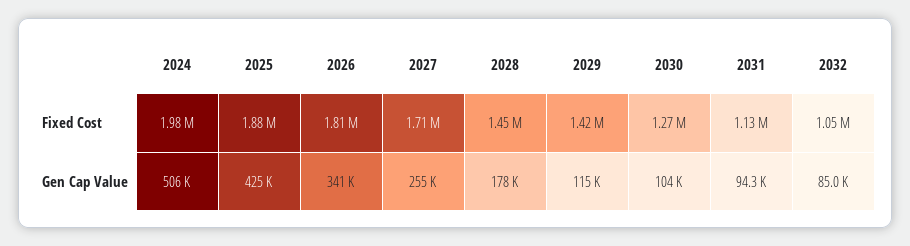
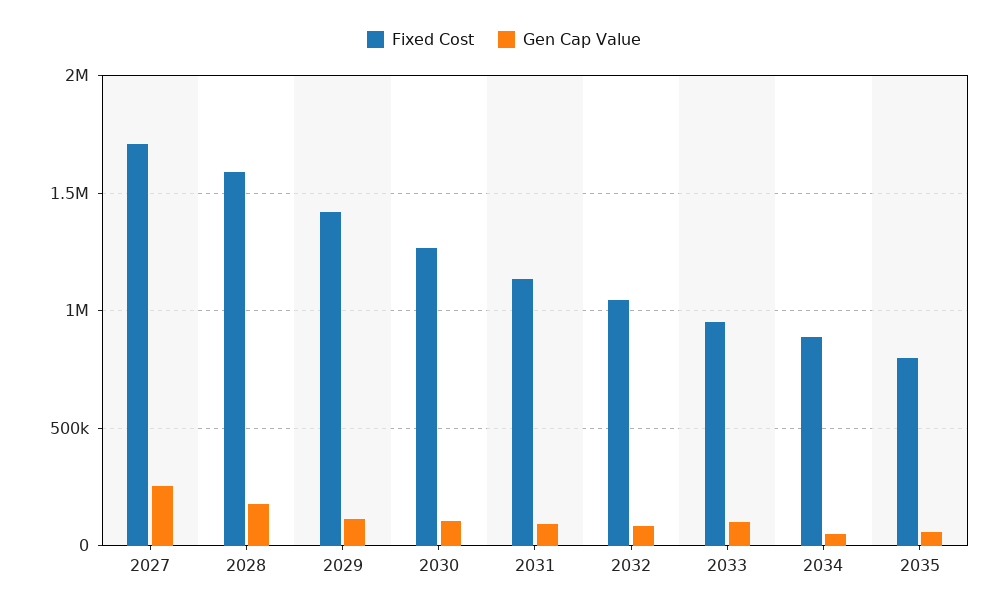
Fixed Cost, 2024: 1980000 -> none
Fixed Cost, 2025: 1880000 -> none
Fixed Cost, 2026: 1810000 -> none
Fixed Cost, 2028: 1450000 -> 1600000
Gen Cap Value, 2024: 506000 -> none
Gen Cap Value, 2025: 425000 -> none
Gen Cap Value, 2026: 341000 -> none
Fixed Cost, 2033: none -> 950000
Gen Cap Value, 2033: none -> 100000
Fixed Cost, 2034: none -> 900000
Gen Cap Value, 2034: none -> 50000
Fixed Cost, 2035: none -> 800000
Gen Cap Value, 2035: none -> 50000

